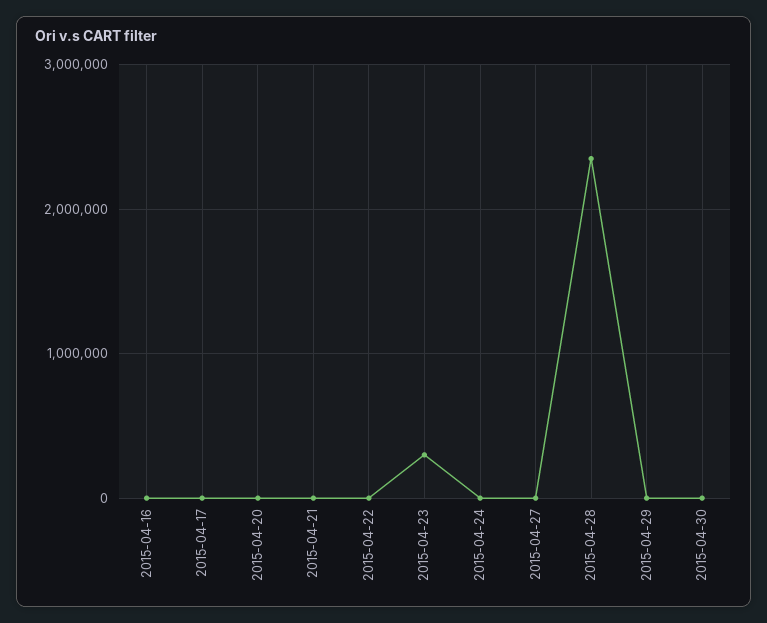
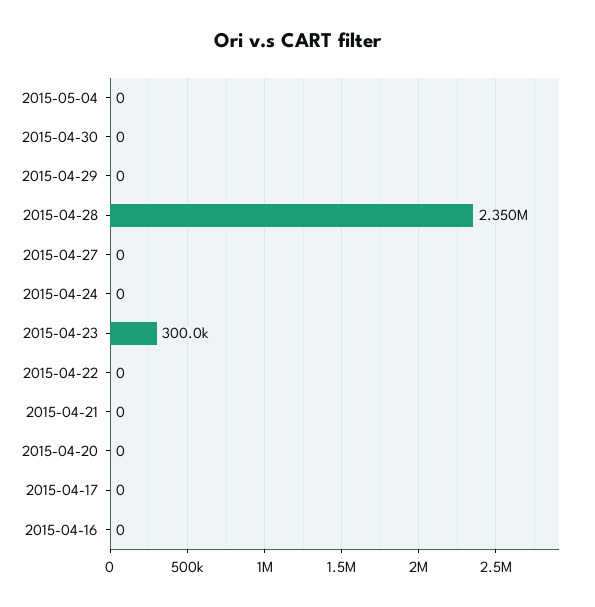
2015-05-04: none -> 0

